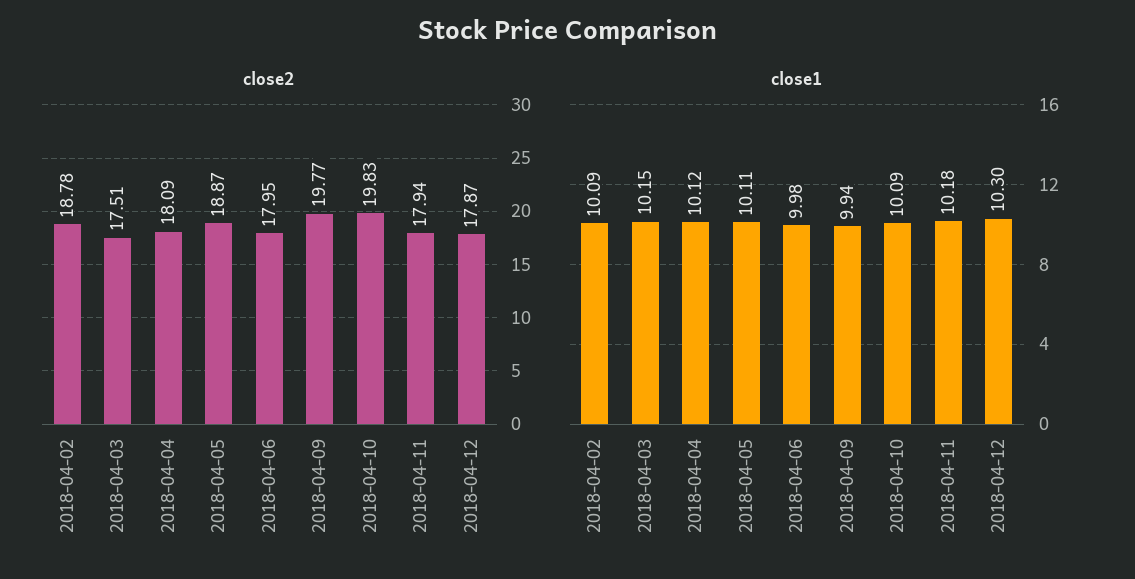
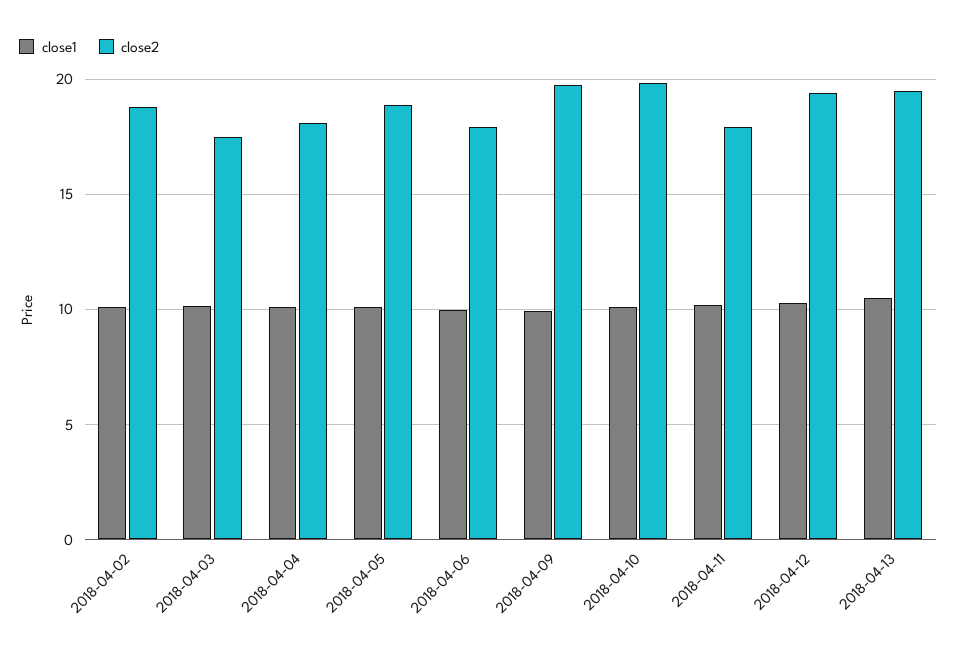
close2, 2018-04-12: 17.87 -> 19.5
close1, 2018-04-13: none -> 10.5
close2, 2018-04-13: none -> 19.5

